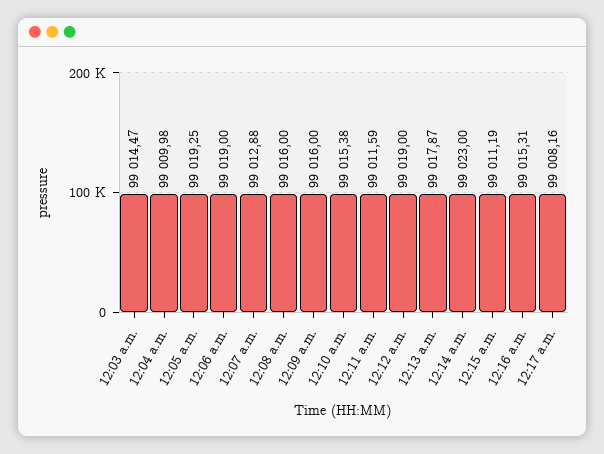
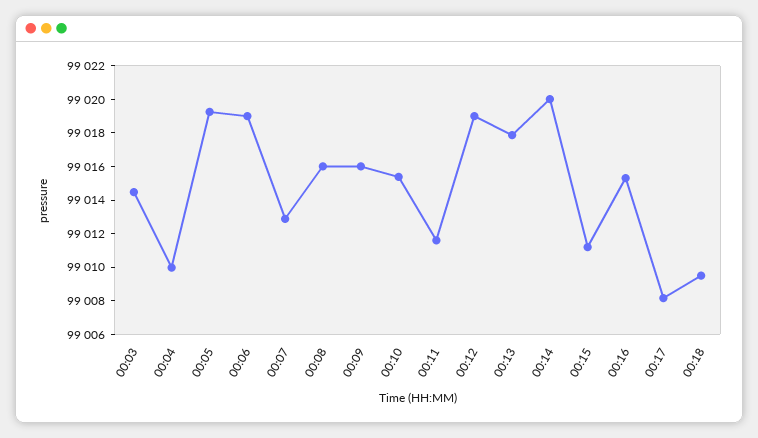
12:14 a.m.: 99023 -> 99020
00:18: none -> 99009.5

